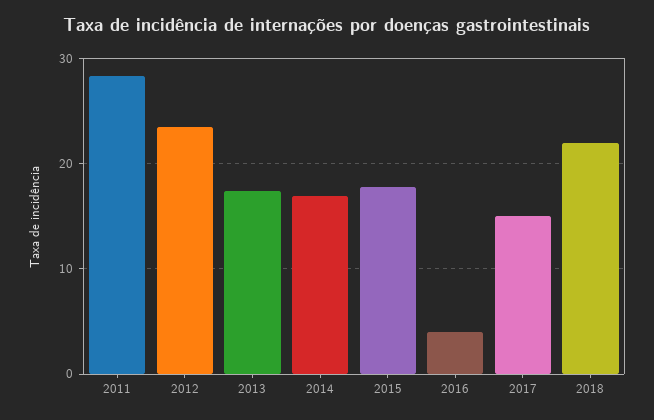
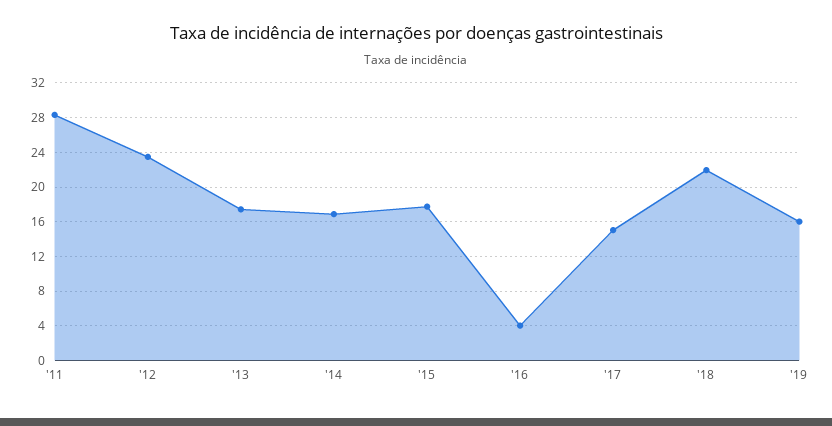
'19: none -> 16

